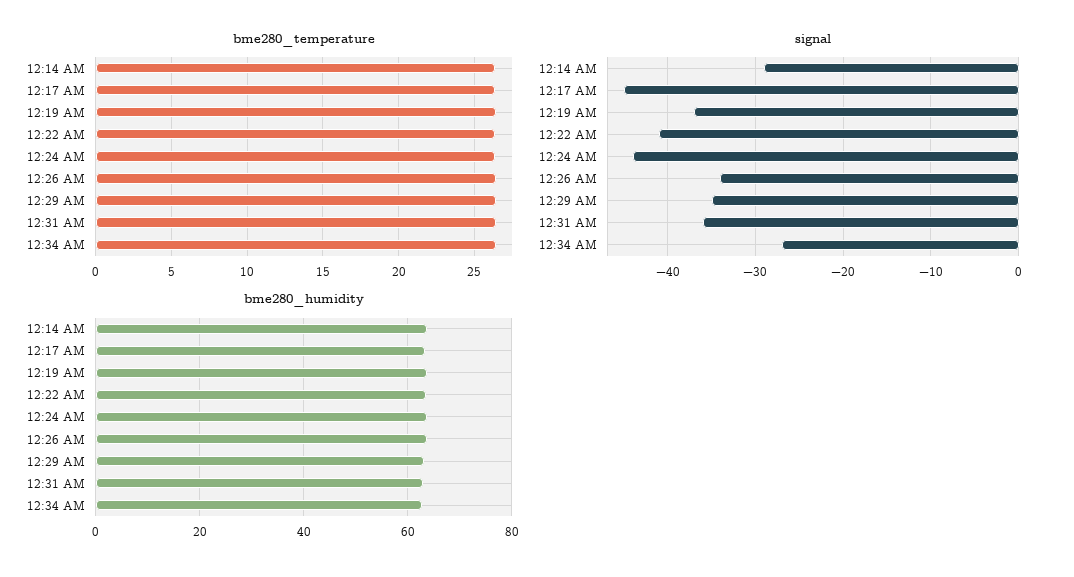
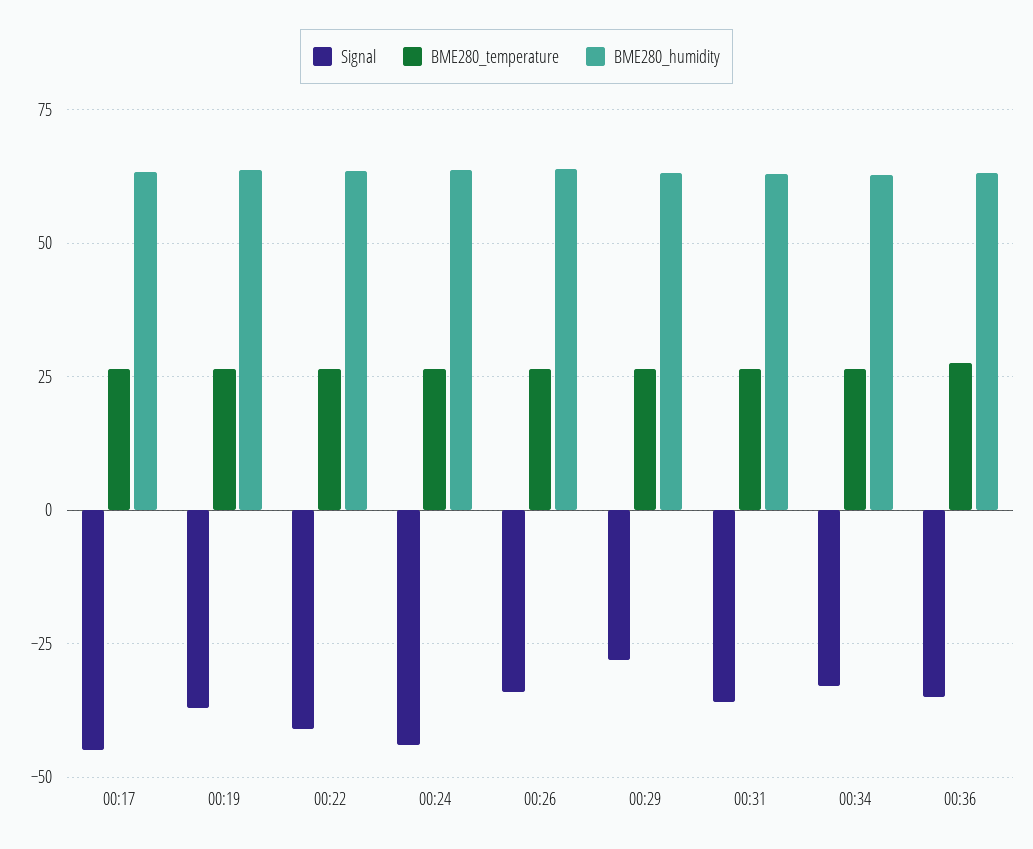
bme280_temperature, 12:14 AM: 26.5 -> none
signal, 12:14 AM: -29 -> none
signal, 12:29 AM: -35 -> -27.5
signal, 12:34 AM: -27 -> -32.5
bme280_humidity, 12:14 AM: 64 -> none
signal, 00:36: none -> -35
bme280_temperature, 00:36: none -> 27.5
bme280_humidity, 00:36: none -> 62.5

